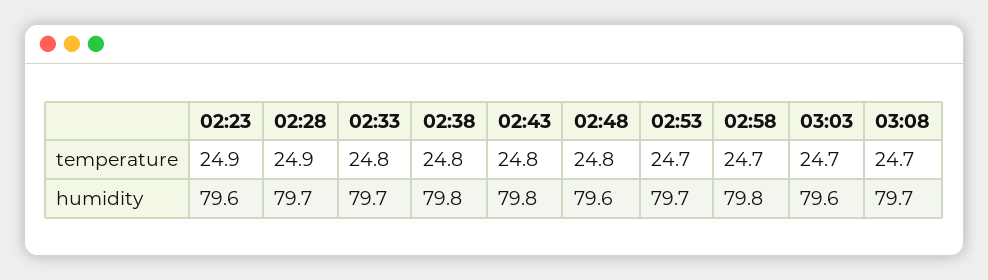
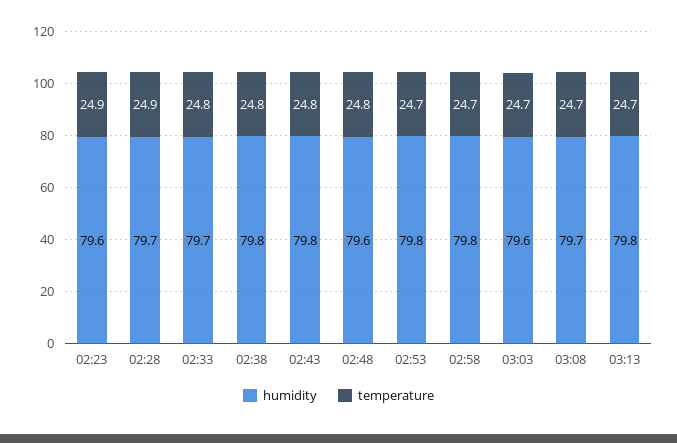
humidity, 02:53: 79.7 -> 79.8
humidity, 03:13: none -> 79.8
temperature, 03:13: none -> 24.7

